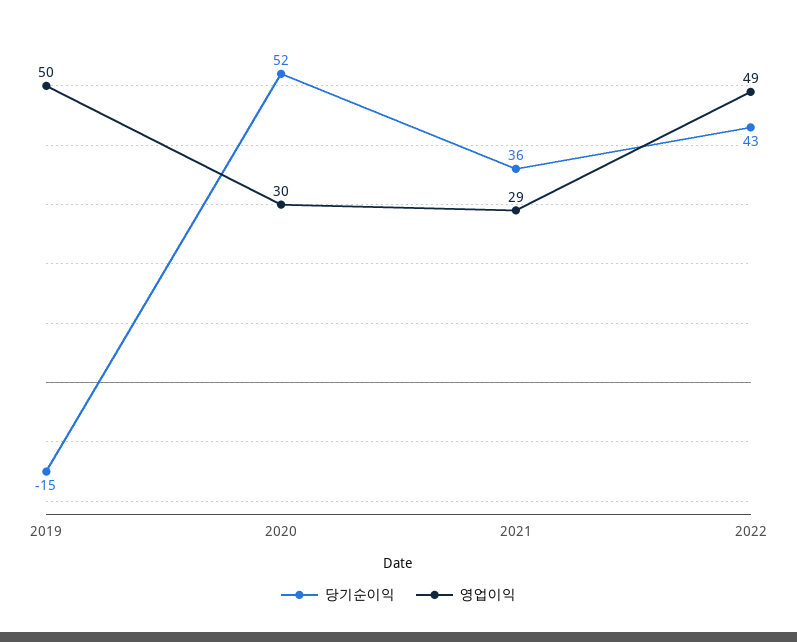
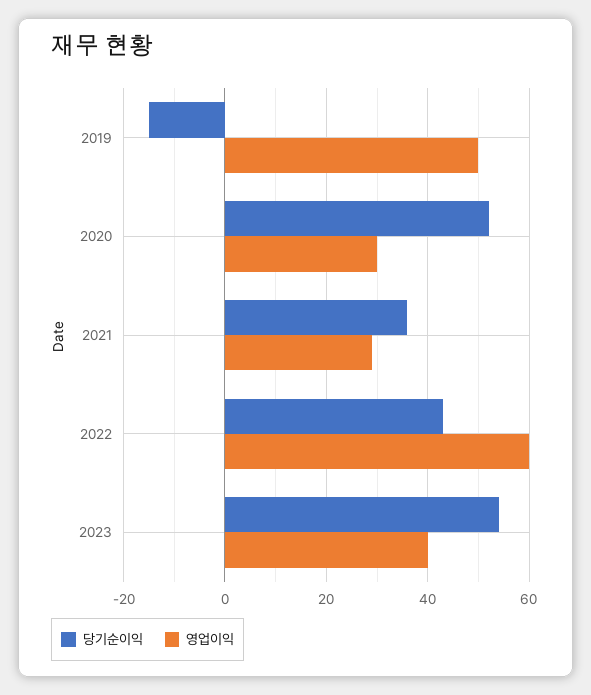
영업이익, 2022: 49 -> 60
당기순이익, 2023: none -> 55
영업이익, 2023: none -> 40

